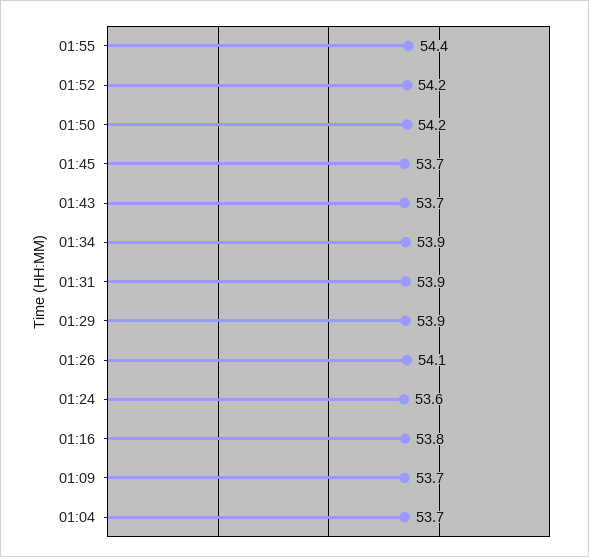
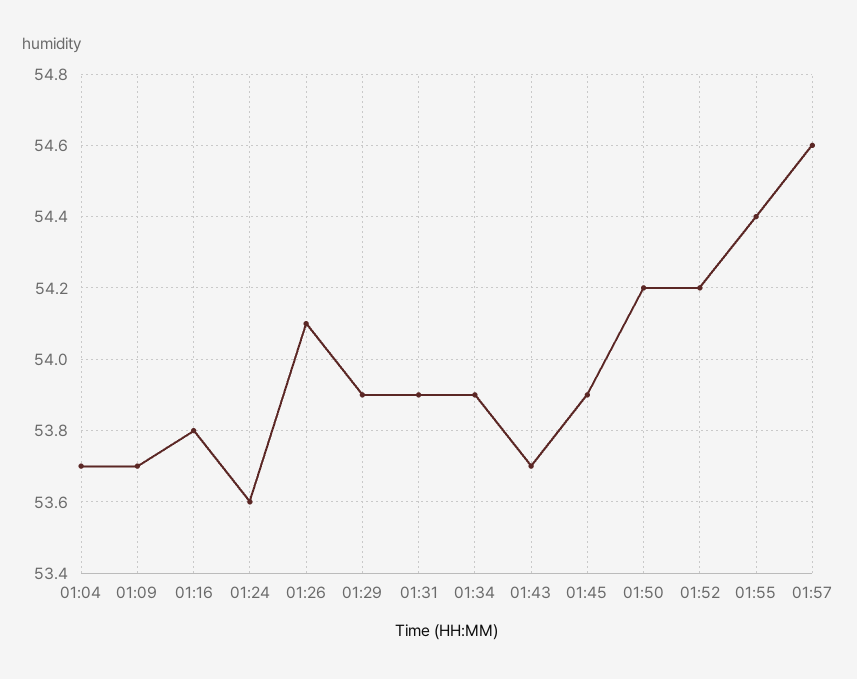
01:45: 53.7 -> 53.9
01:57: none -> 54.6

